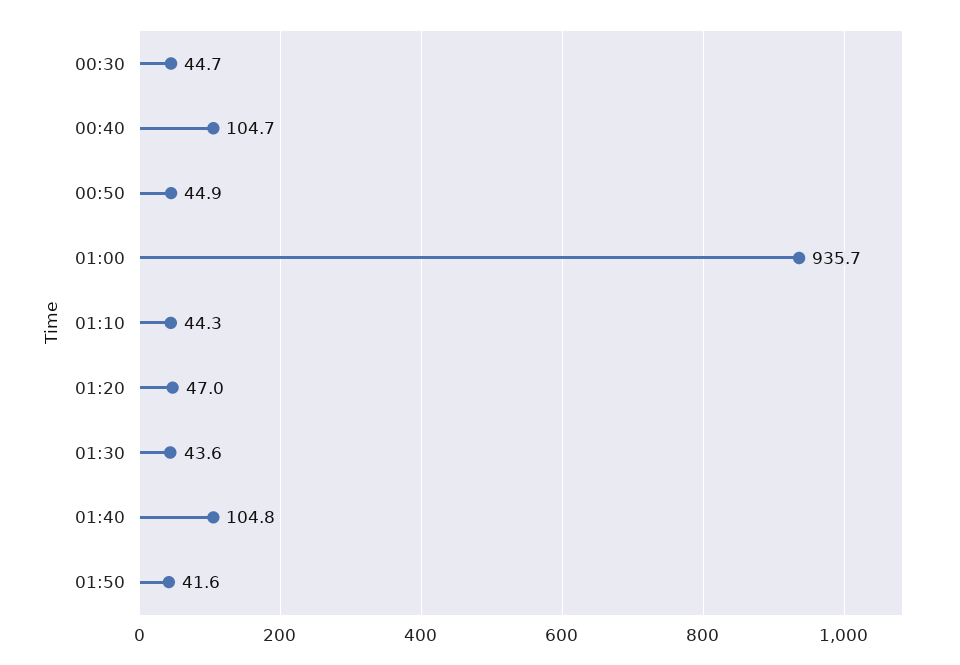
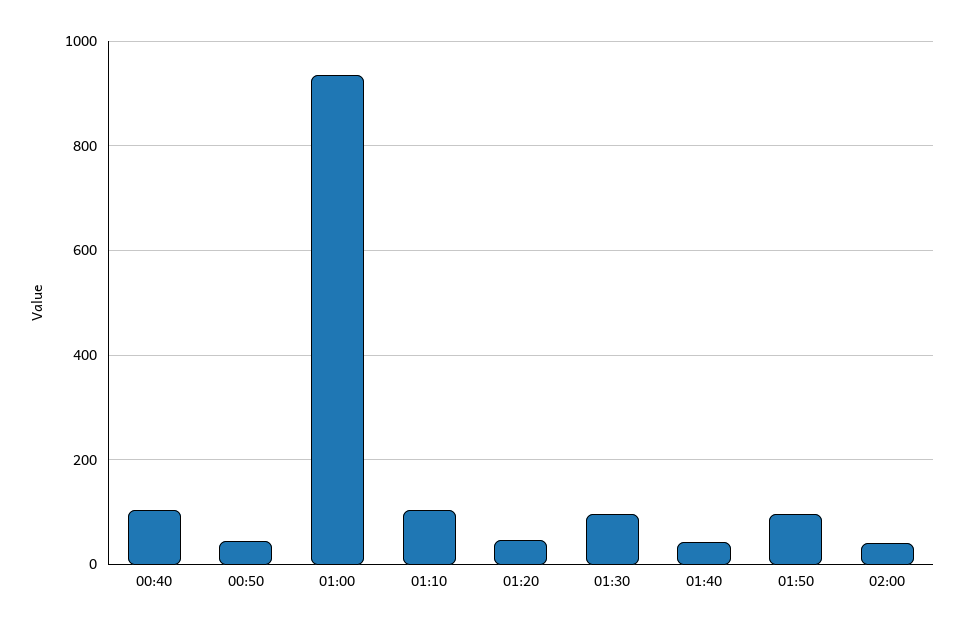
00:30: 44.7 -> none
01:10: 44.3 -> 100
01:30: 43.6 -> 100
01:40: 104.8 -> 40
01:50: 41.6 -> 100
02:00: none -> 40

